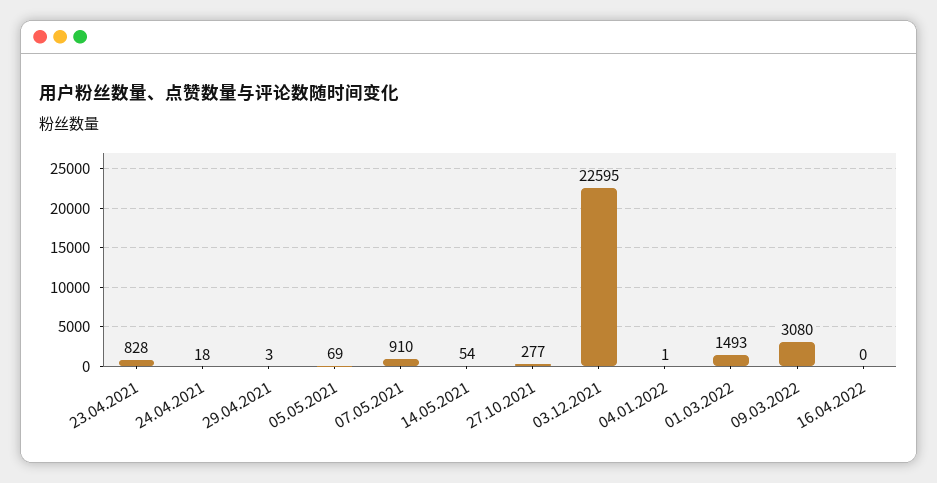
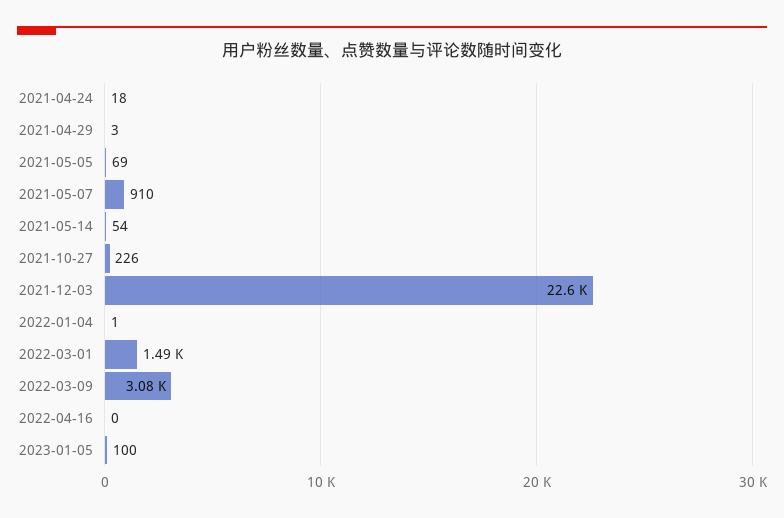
23.04.2021: 828 -> none
27.10.2021: 277 -> 226
2023-01-05: none -> 100

